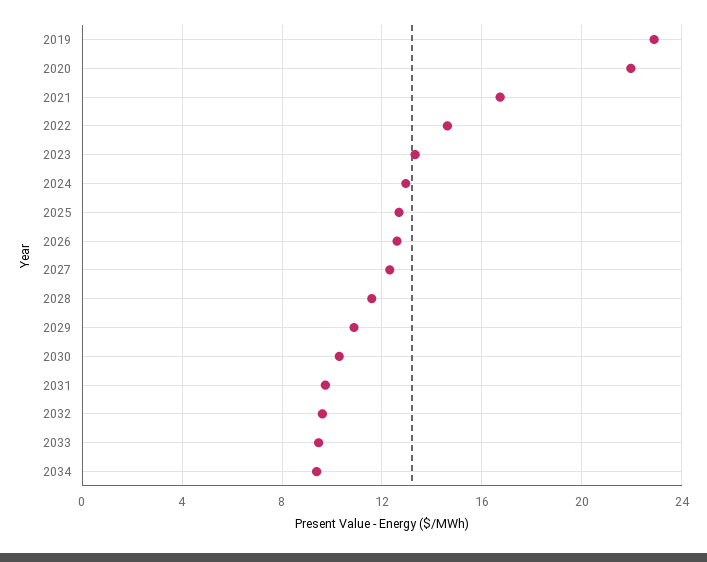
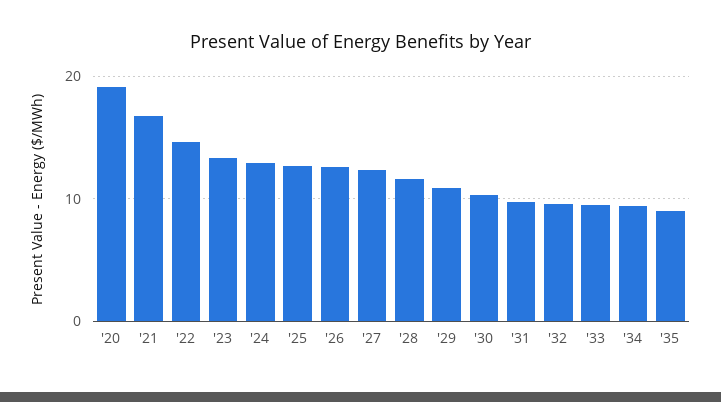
2019: 23 -> none
2020: 22 -> 19
'35: none -> 9

